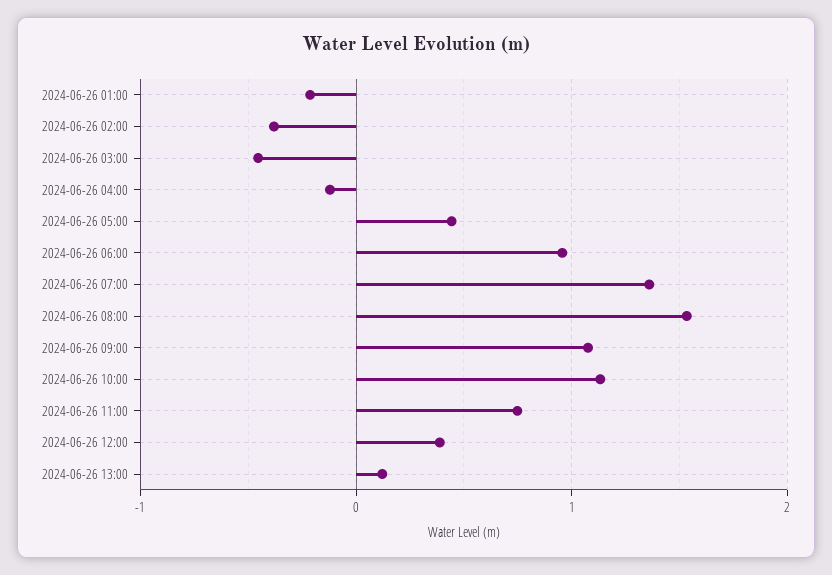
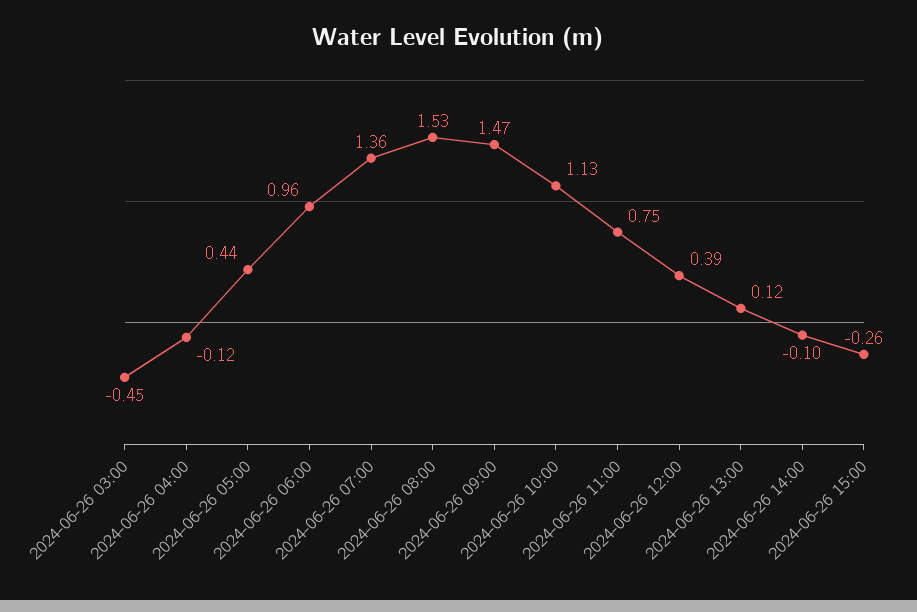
2024-06-26 01:00: -0.2 -> none
2024-06-26 02:00: -0.4 -> none
2024-06-26 09:00: 1.1 -> 1.47
2024-06-26 14:00: none -> -0.1
2024-06-26 15:00: none -> -0.26

